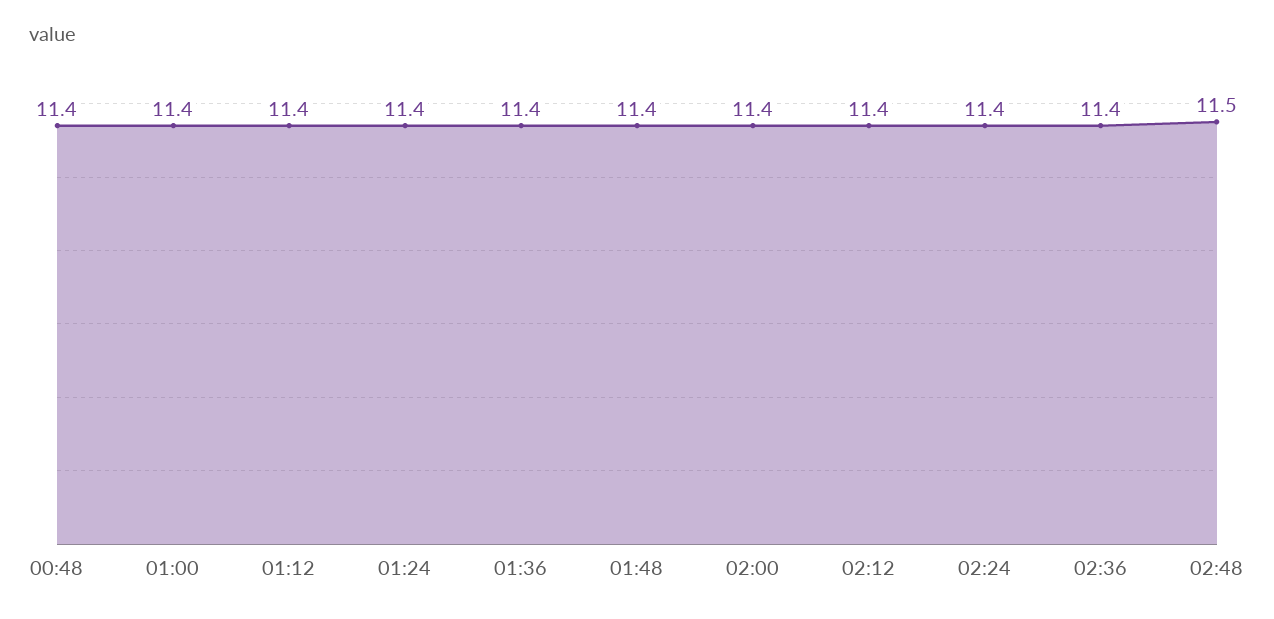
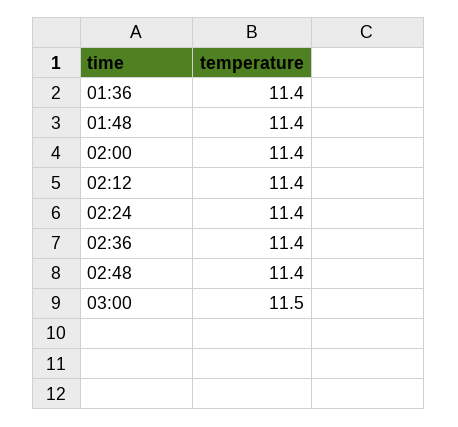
00:48: 11.4 -> none
01:00: 11.4 -> none
01:12: 11.4 -> none
01:24: 11.4 -> none
02:48: 11.5 -> 11.4
03:00: none -> 11.5

